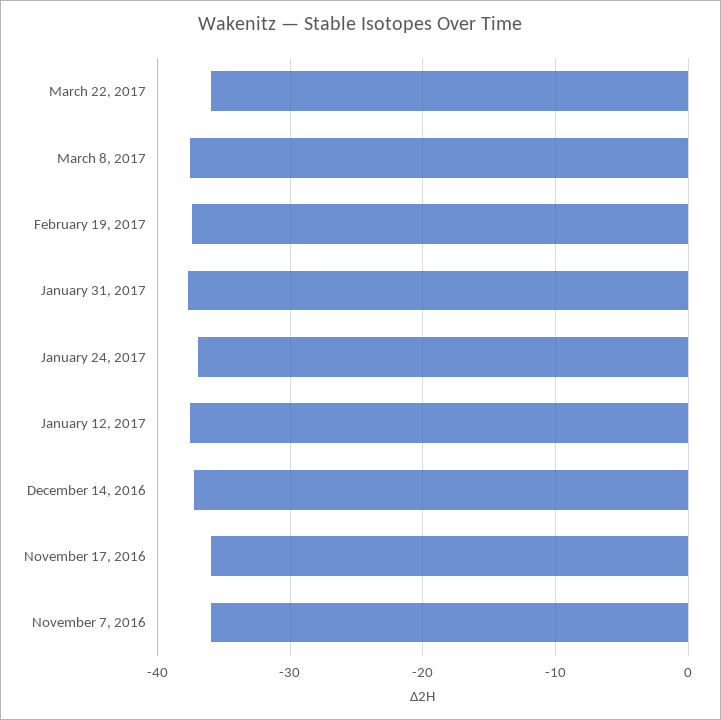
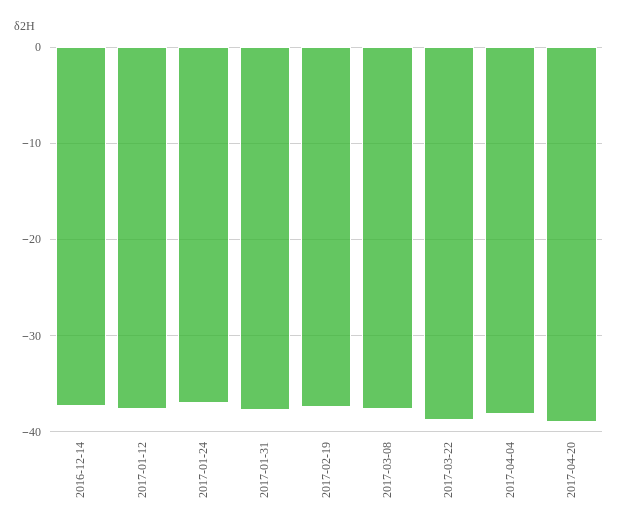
March 22, 2017: -36 -> -39
November 17, 2016: -36 -> none
November 7, 2016: -36 -> none
2017-04-04: none -> -38
2017-04-20: none -> -39

